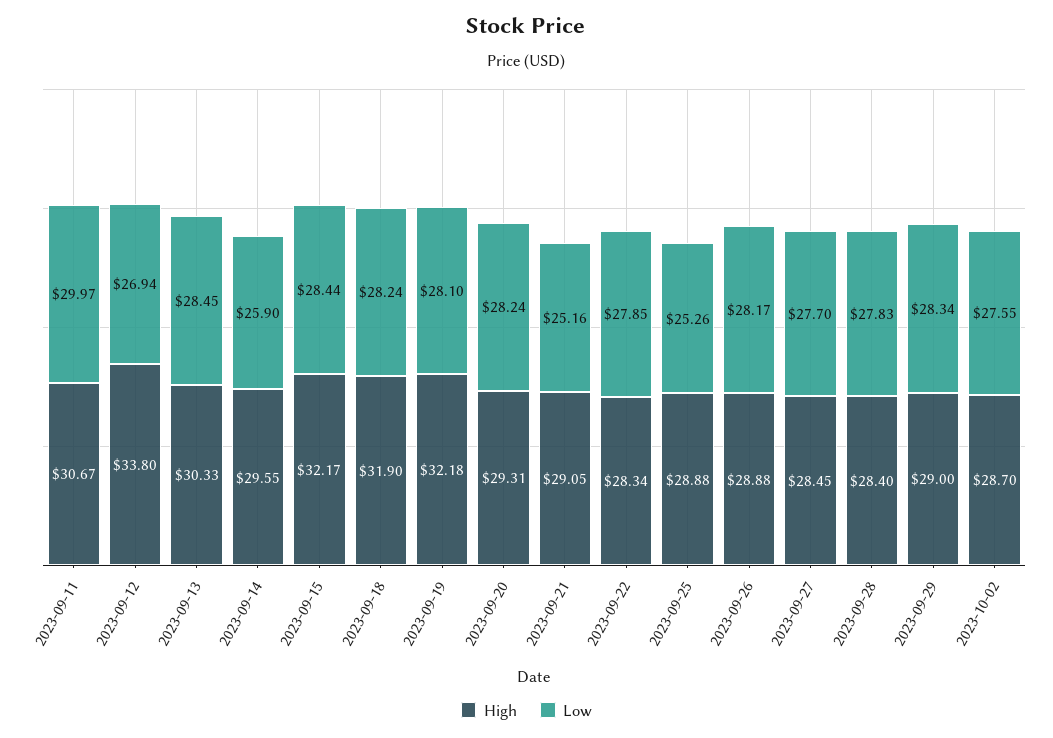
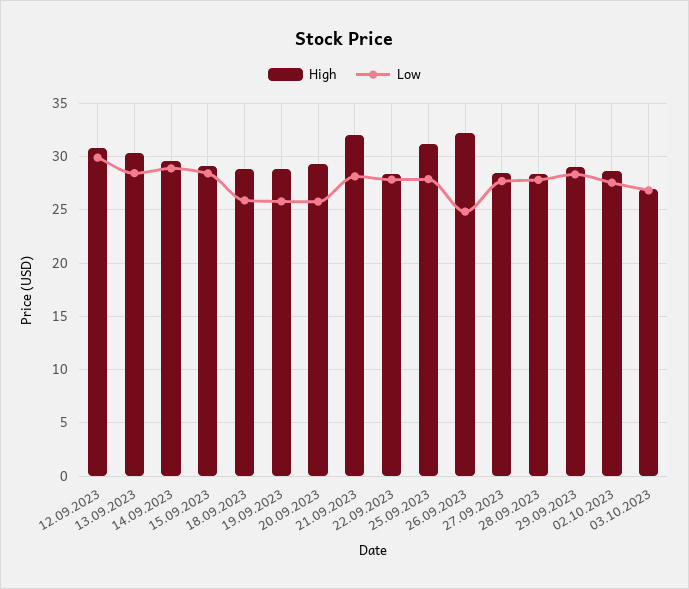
High, 2023-09-11: 30.67 -> none
Low, 2023-09-11: 29.97 -> none
High, 2023-09-12: 33.8 -> 31
Low, 2023-09-12: 26.94 -> 30
Low, 2023-09-14: 25.9 -> 29
High, 2023-09-15: 32.17 -> 29
High, 2023-09-18: 31.9 -> 29
Low, 2023-09-18: 28.24 -> 26
High, 2023-09-19: 32.18 -> 29
Low, 2023-09-19: 28.1 -> 26
Low, 2023-09-20: 28.24 -> 26
High, 2023-09-21: 29.05 -> 32
Low, 2023-09-21: 25.16 -> 28
High, 2023-09-25: 28.88 -> 31
Low, 2023-09-25: 25.26 -> 28
High, 2023-09-26: 28.88 -> 32
Low, 2023-09-26: 28.17 -> 25
High, 03.10.2023: none -> 27
Low, 03.10.2023: none -> 27

